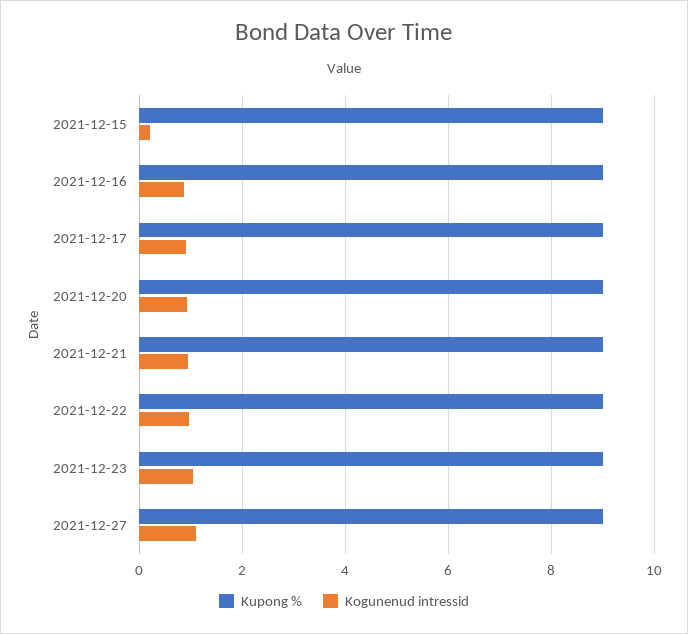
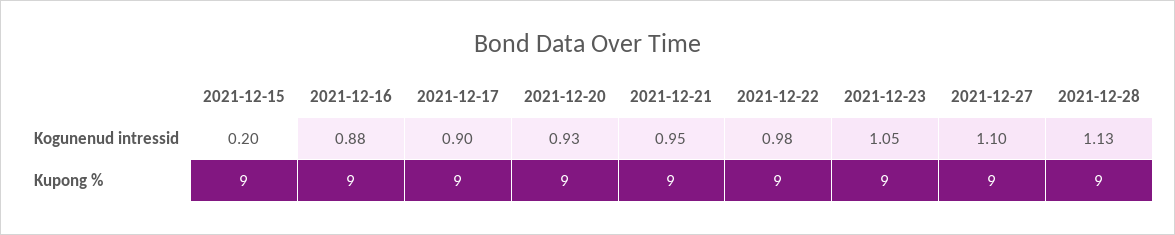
Kogunenud intressid, 2021-12-28: none -> 1.13
Kupong %, 2021-12-28: none -> 9

